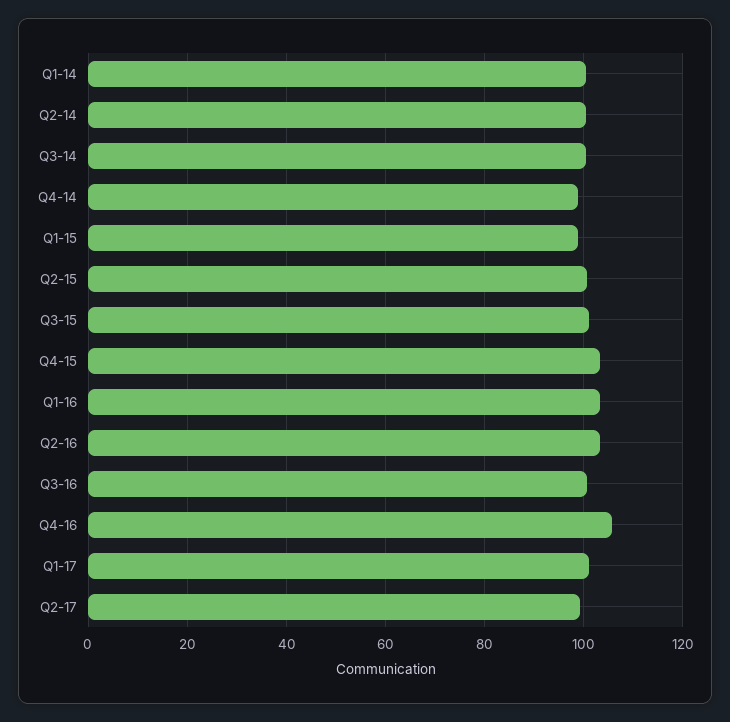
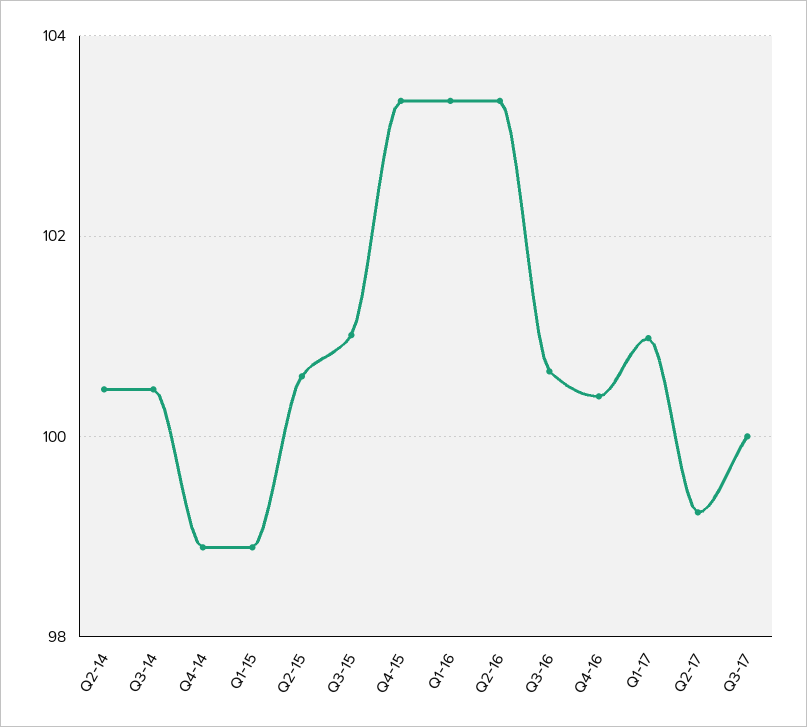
Q1-14: 100 -> none
Q4-16: 106 -> 100.4
Q3-17: none -> 100

